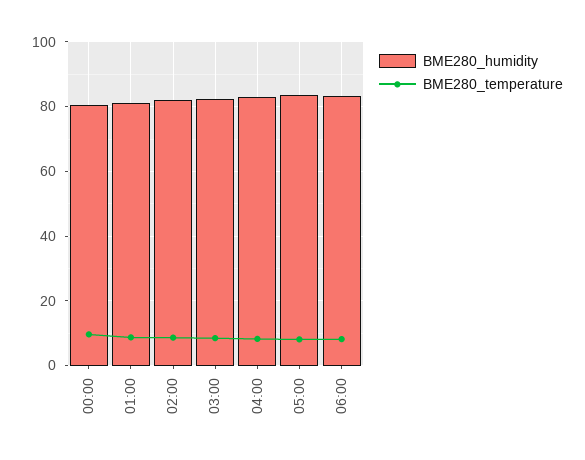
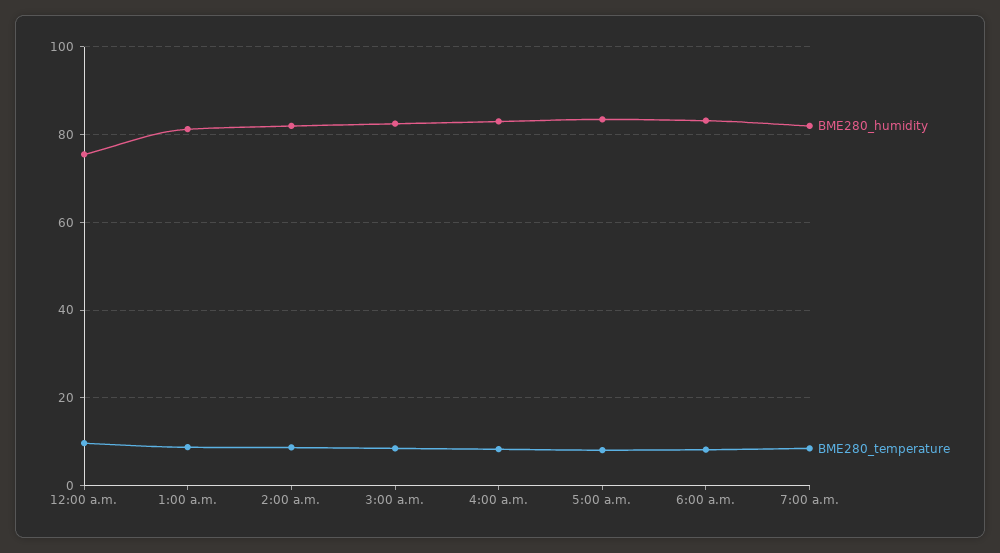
BME280_humidity, 00:00: 80 -> 76
BME280_humidity, 7:00 a.m.: none -> 82
BME280_temperature, 7:00 a.m.: none -> 8

